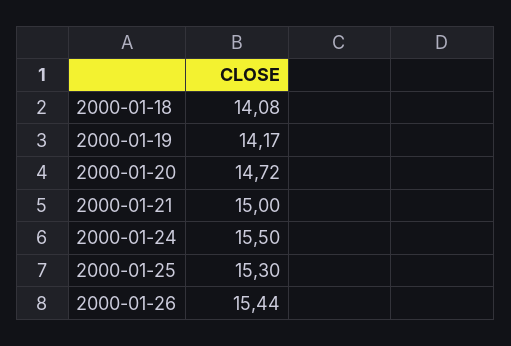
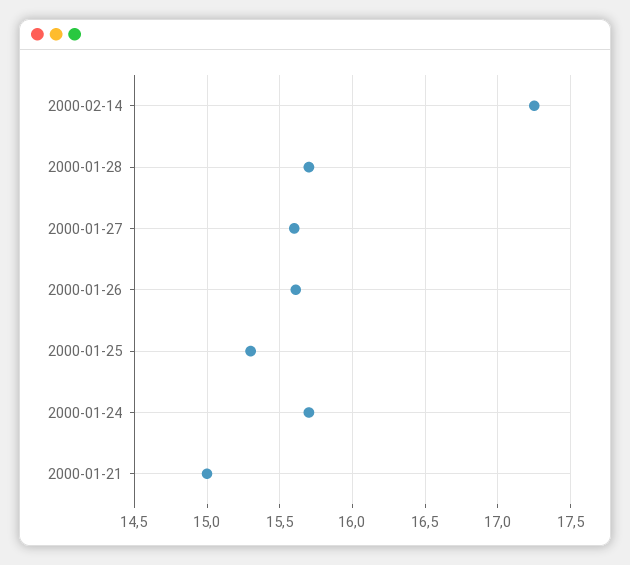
2000-01-18: 14.08 -> none
2000-01-19: 14.17 -> none
2000-01-20: 14.72 -> none
2000-01-24: 15.5 -> 15.7
2000-01-26: 15.44 -> 15.6
2000-02-14: none -> 17.25
2000-01-28: none -> 15.7
2000-01-27: none -> 15.6

